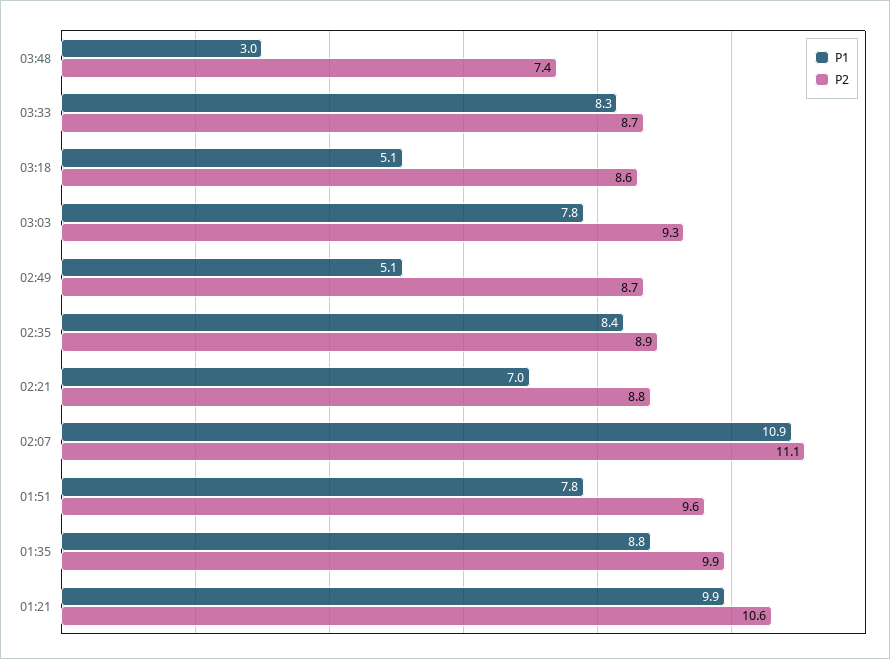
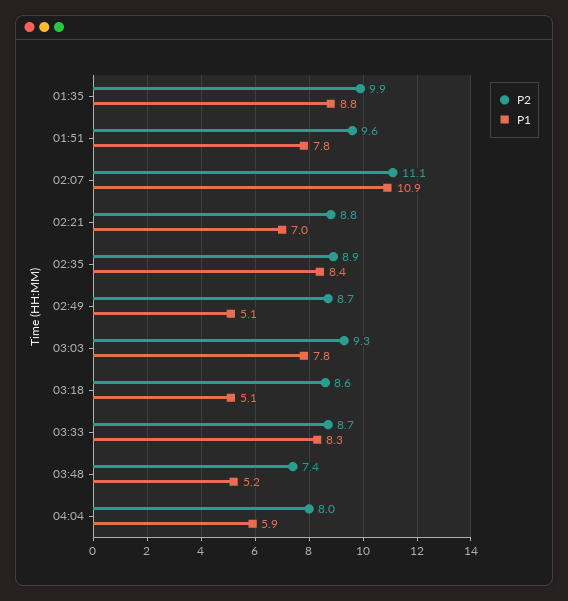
P1, 03:48: 3 -> 5.2
P1, 01:21: 9.9 -> none
P2, 01:21: 10.6 -> none
P2, 04:04: none -> 8
P1, 04:04: none -> 5.9

